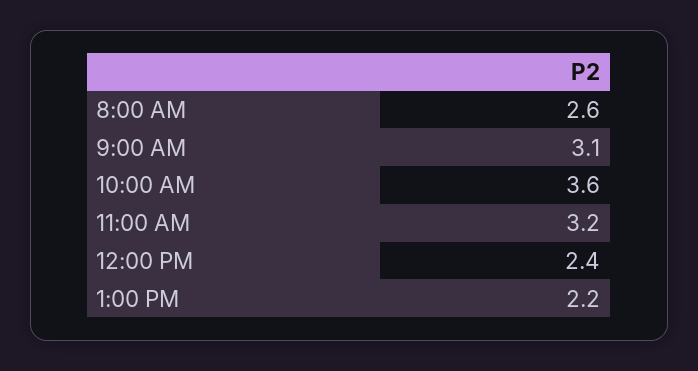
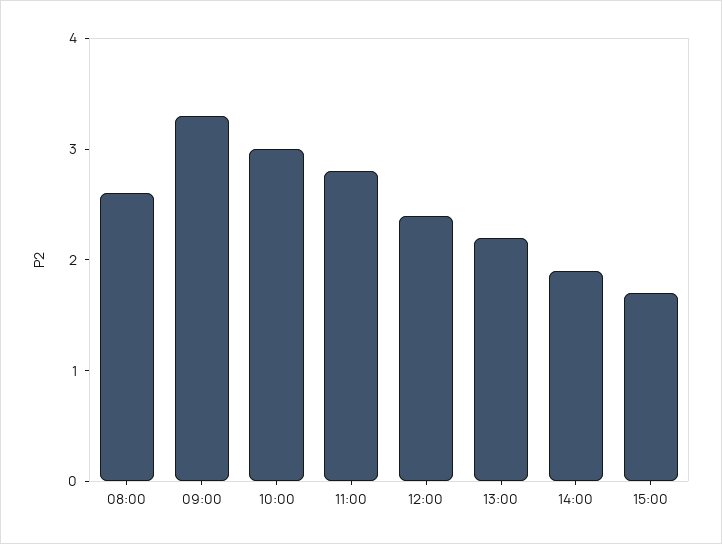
9:00 AM: 3.1 -> 3.3
10:00 AM: 3.6 -> 3
11:00 AM: 3.2 -> 2.8
14:00: none -> 1.9
15:00: none -> 1.7

